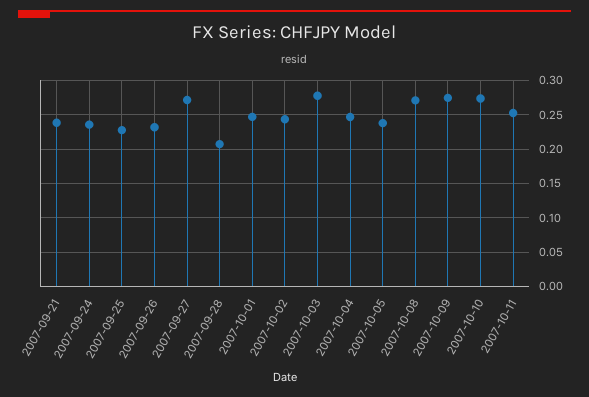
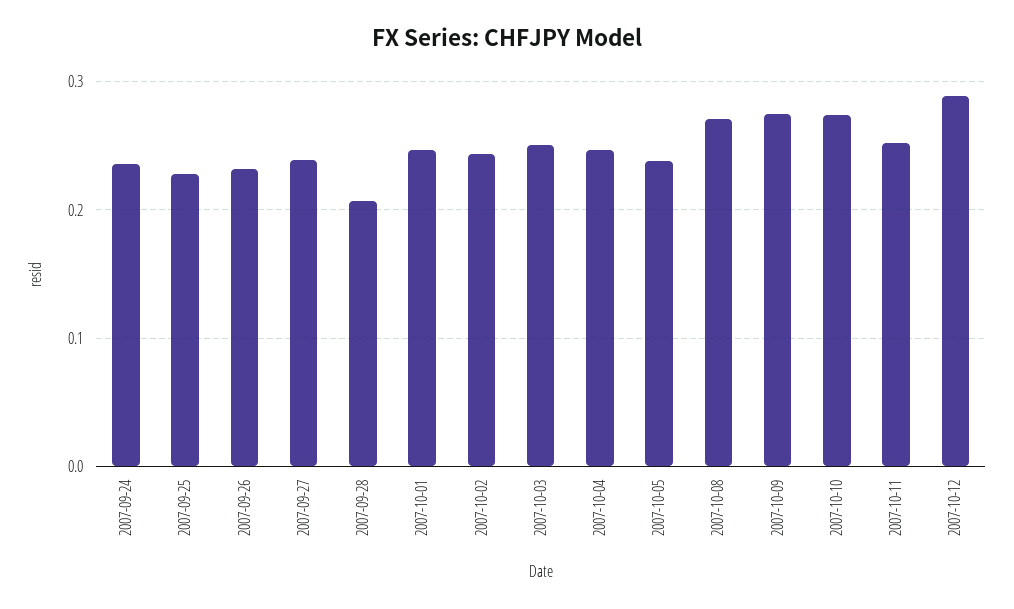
2007-09-21: 0.24 -> none
2007-09-27: 0.27 -> 0.24
2007-10-03: 0.28 -> 0.25
2007-10-12: none -> 0.29

